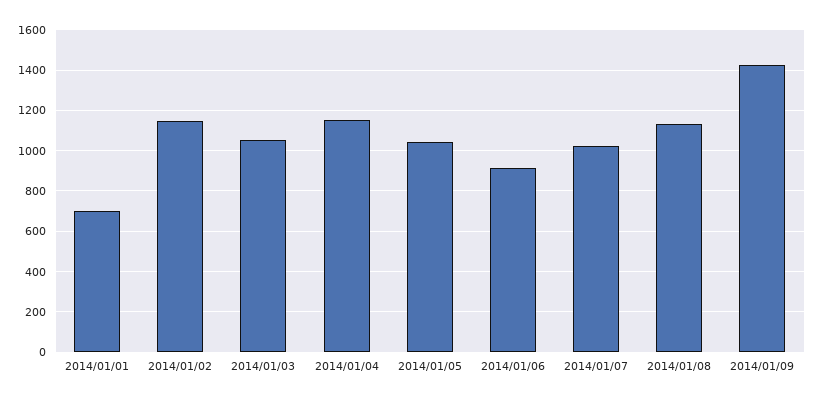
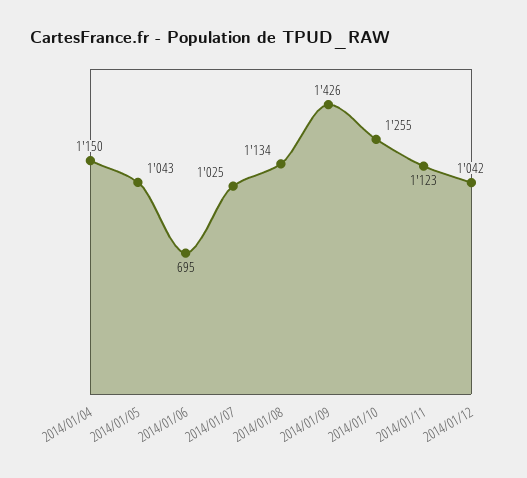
2014/01/01: 700 -> none
2014/01/02: 1150 -> none
2014/01/03: 1050 -> none
2014/01/06: 900 -> 695
2014/01/10: none -> 1255
2014/01/11: none -> 1123
2014/01/12: none -> 1042

